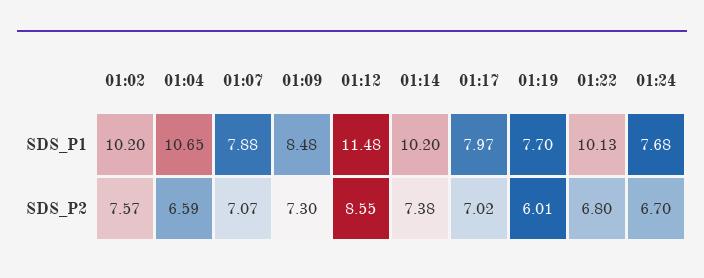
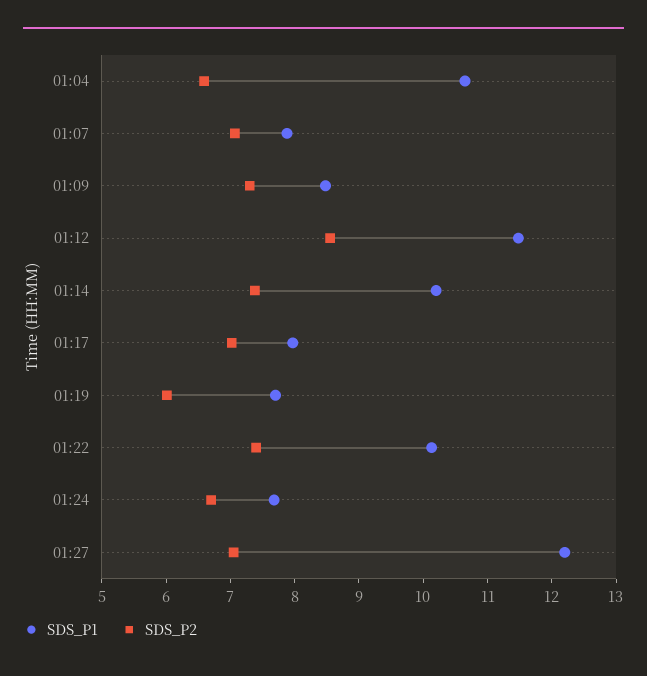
SDS_P1, 01:02: 10.2 -> none
SDS_P2, 01:02: 7.57 -> none
SDS_P2, 01:22: 6.8 -> 7.4
SDS_P1, 01:27: none -> 12.2
SDS_P2, 01:27: none -> 7

